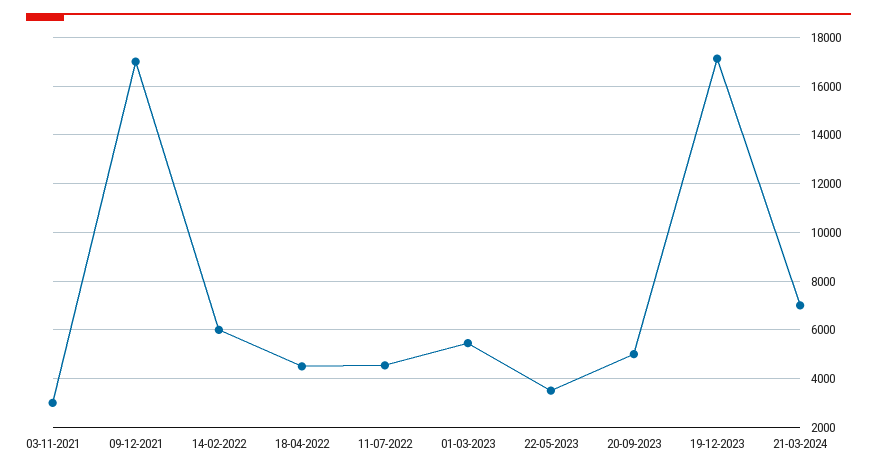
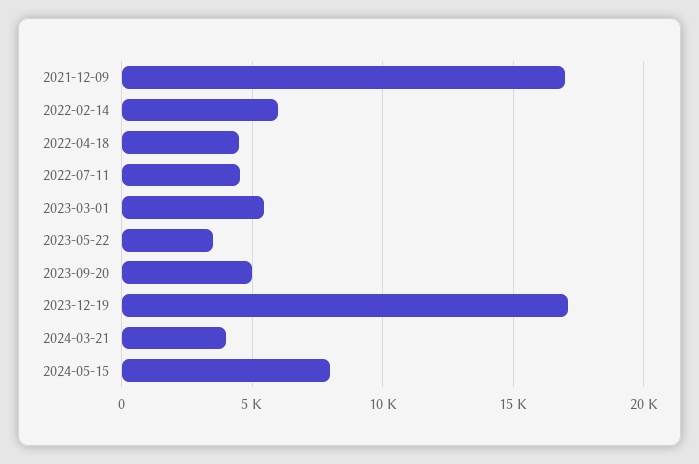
03-11-2021: 3000 -> none
21-03-2024: 7000 -> 4000
2024-05-15: none -> 8000

